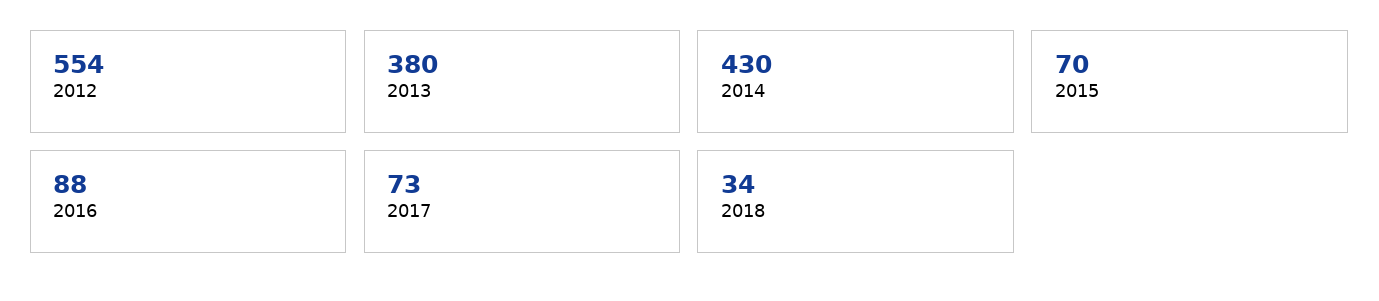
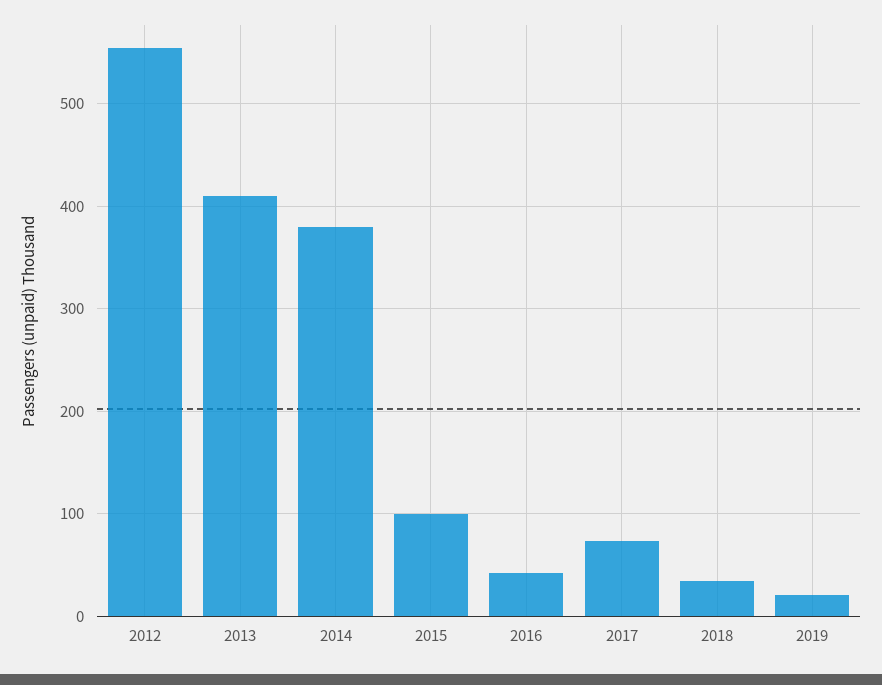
2013: 380 -> 410
2014: 430 -> 380
2015: 70 -> 100
2016: 88 -> 40
2019: none -> 20

